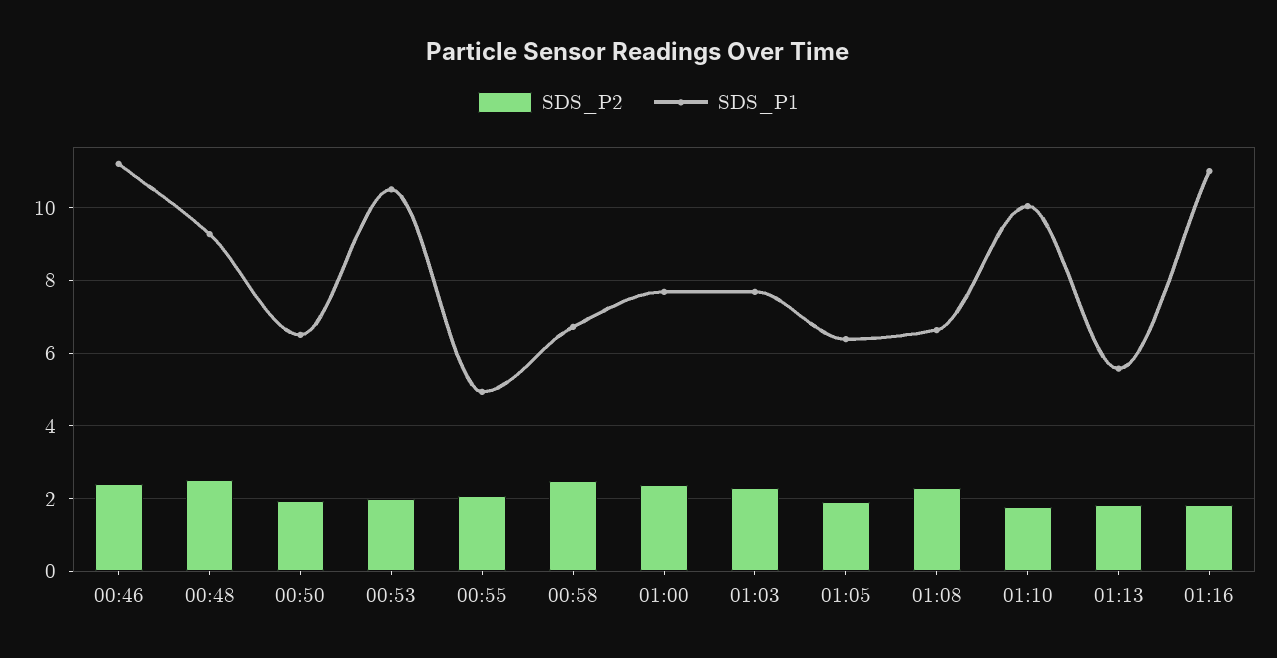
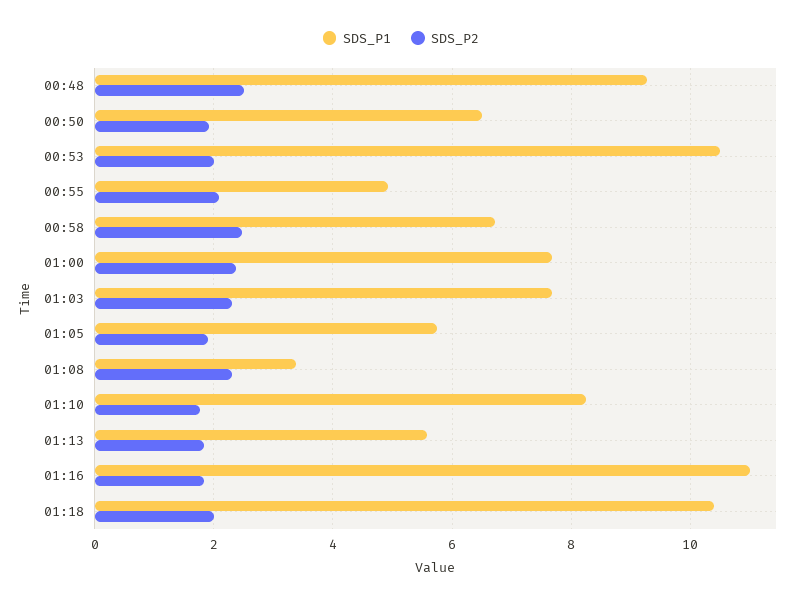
SDS_P2, 00:46: 2.4 -> none
SDS_P1, 00:46: 11.2 -> none
SDS_P1, 01:05: 6.4 -> 5.8
SDS_P1, 01:08: 6.6 -> 3.4
SDS_P1, 01:10: 10 -> 8.2
SDS_P1, 01:18: none -> 10.4
SDS_P2, 01:18: none -> 2

